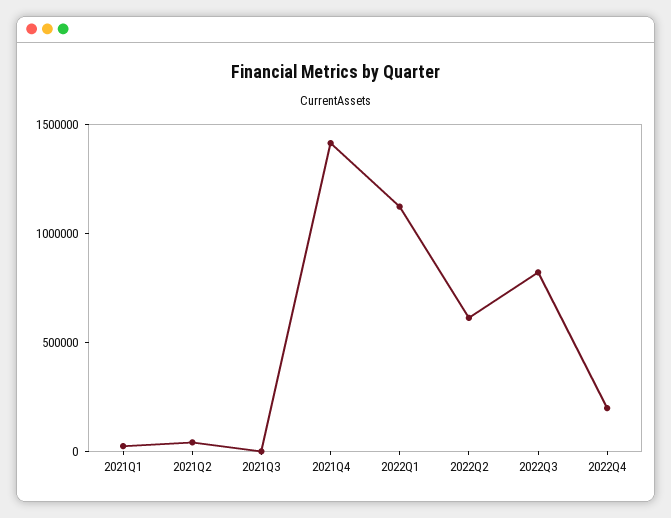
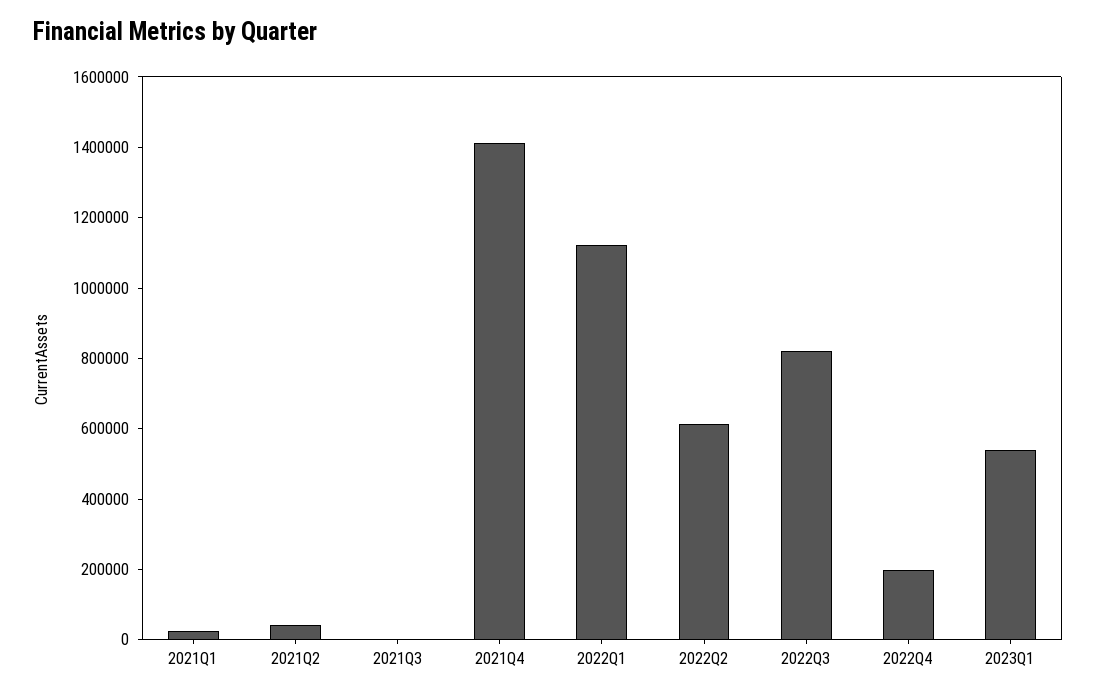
2023Q1: none -> 550000

